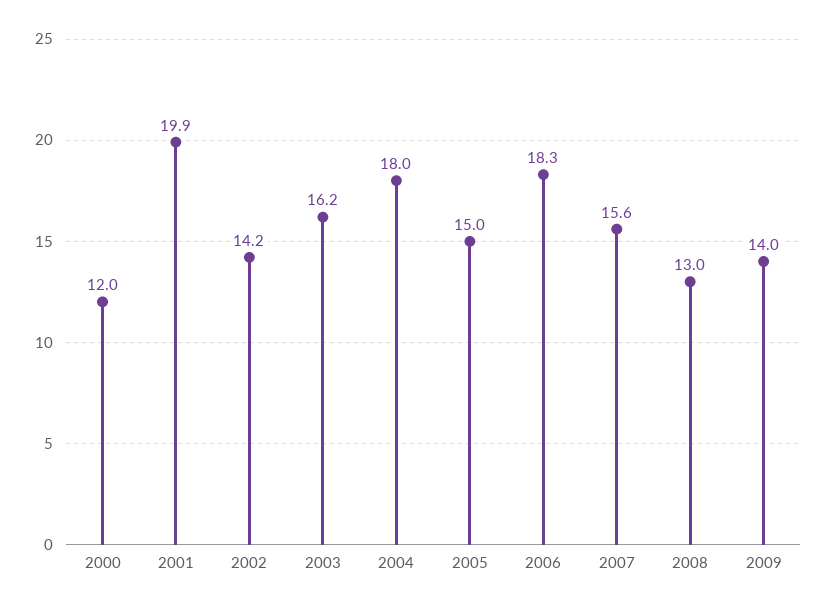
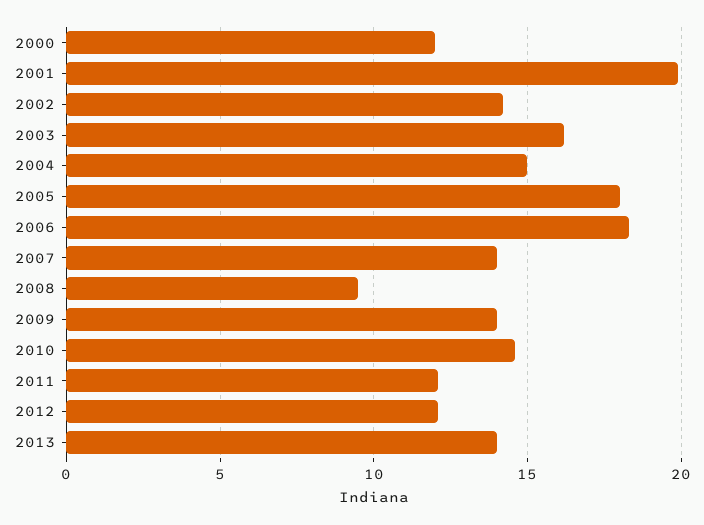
2004: 18 -> 15
2005: 15 -> 18
2007: 15.6 -> 14
2008: 13 -> 9.5
2010: none -> 14.5
2011: none -> 12
2012: none -> 12
2013: none -> 14

